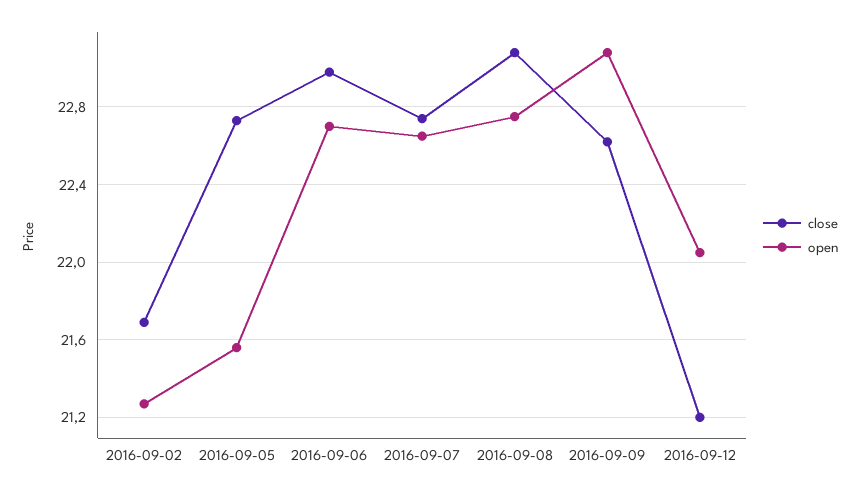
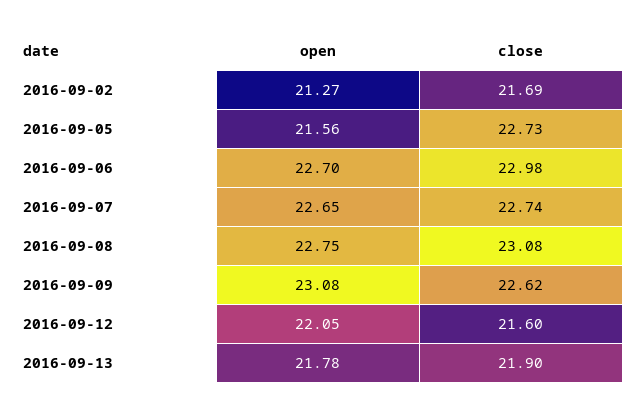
close, 2016-09-12: 21.2 -> 21.6
open, 2016-09-13: none -> 21.78
close, 2016-09-13: none -> 21.9

